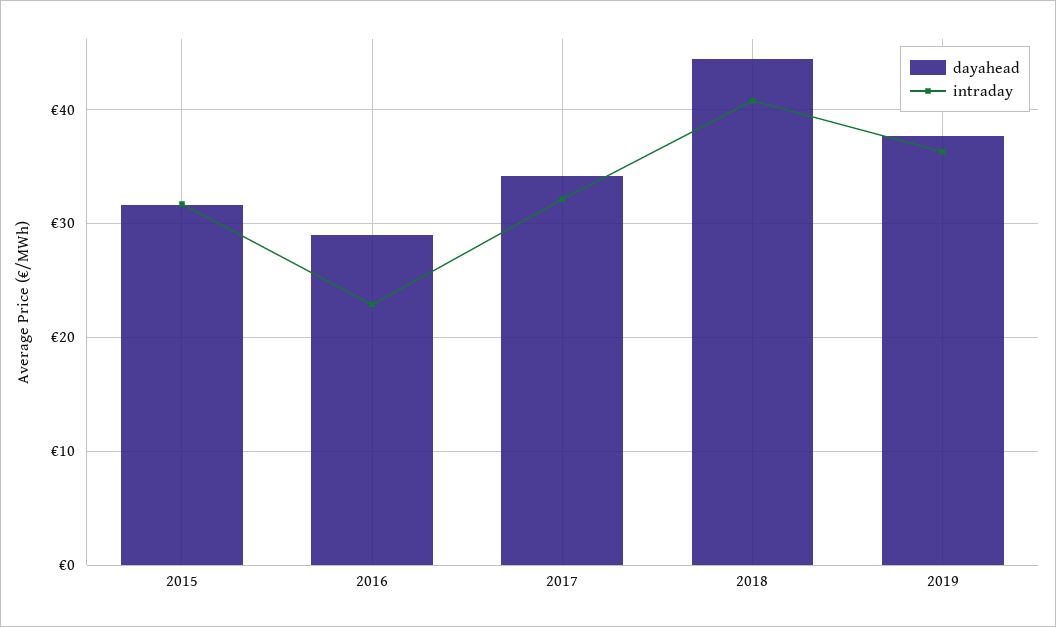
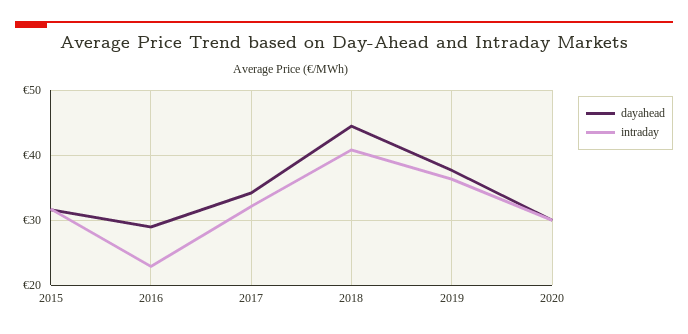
dayahead, 2020: none -> 30
intraday, 2020: none -> 30

